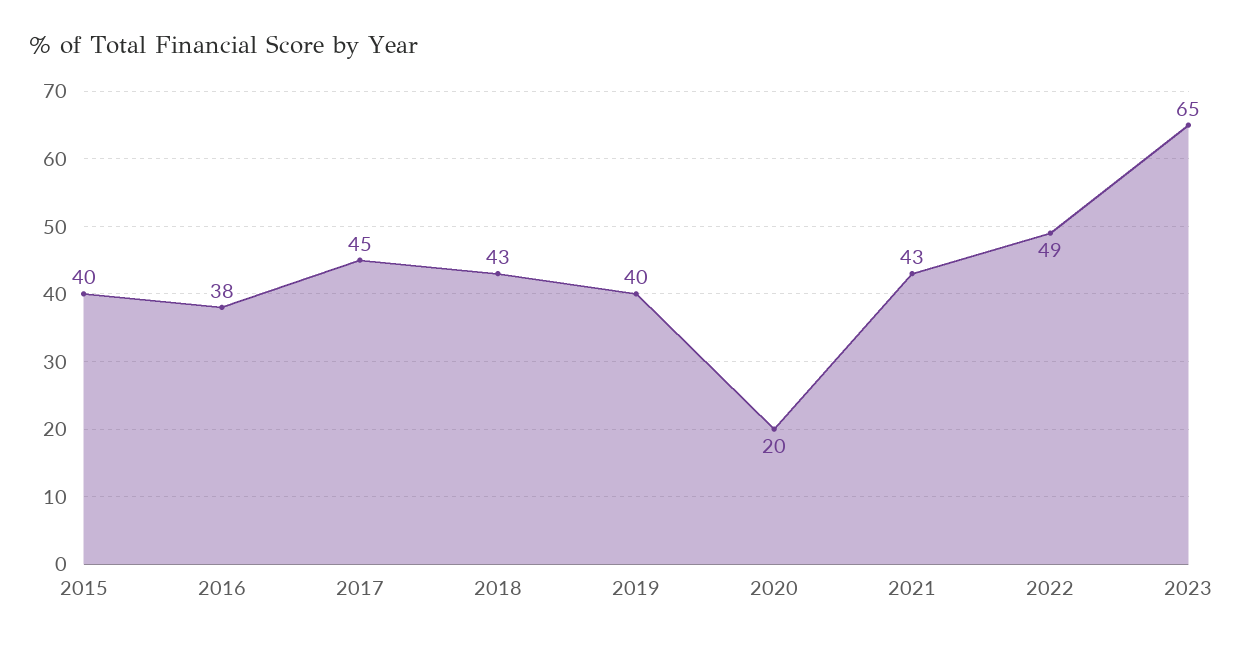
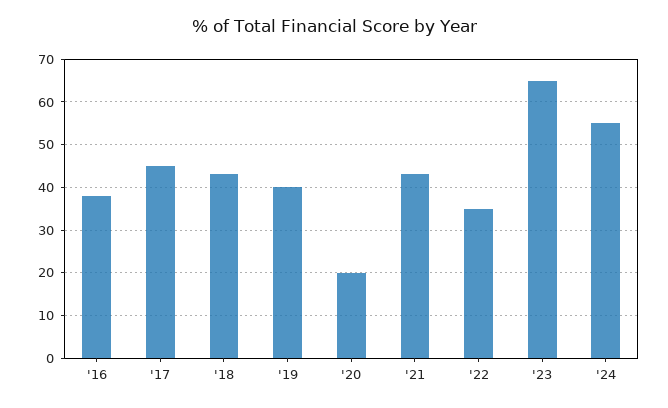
2015: 40 -> none
2022: 49 -> 35
'24: none -> 55

